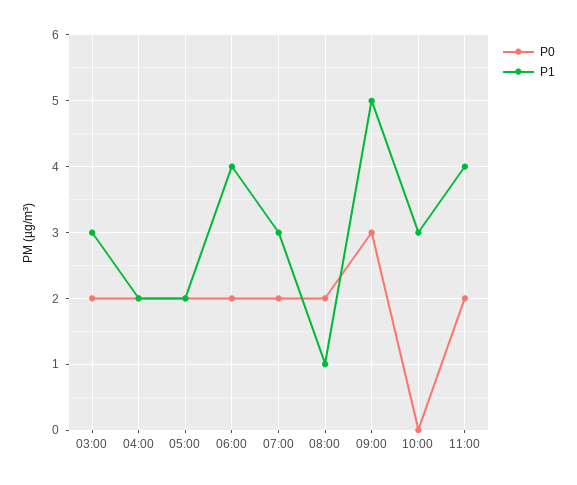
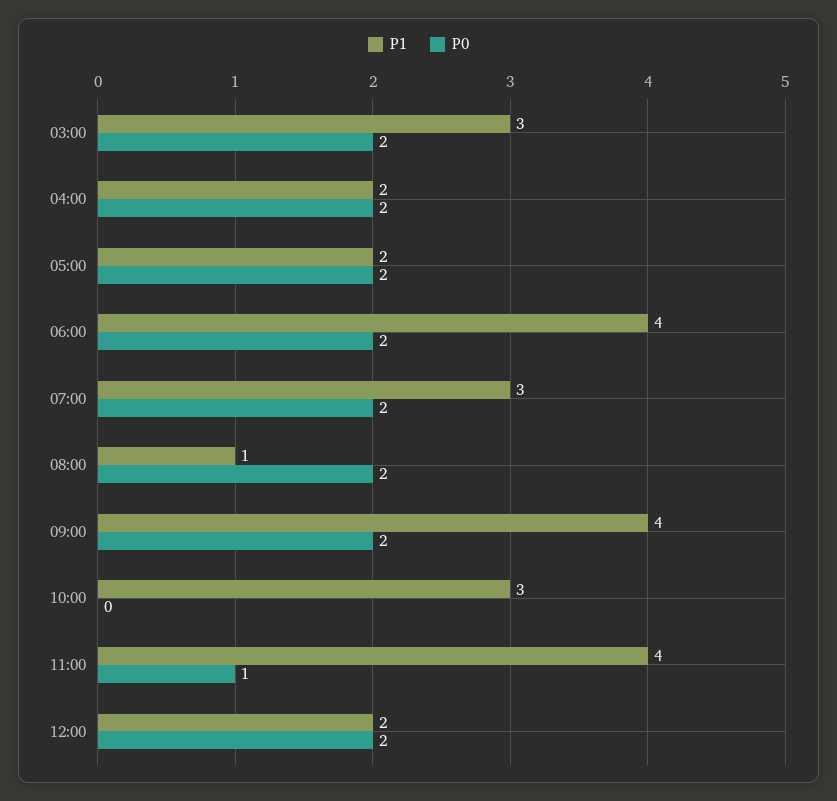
P0, 09:00: 3 -> 2
P1, 09:00: 5 -> 4
P0, 11:00: 2 -> 1
P1, 12:00: none -> 2
P0, 12:00: none -> 2

